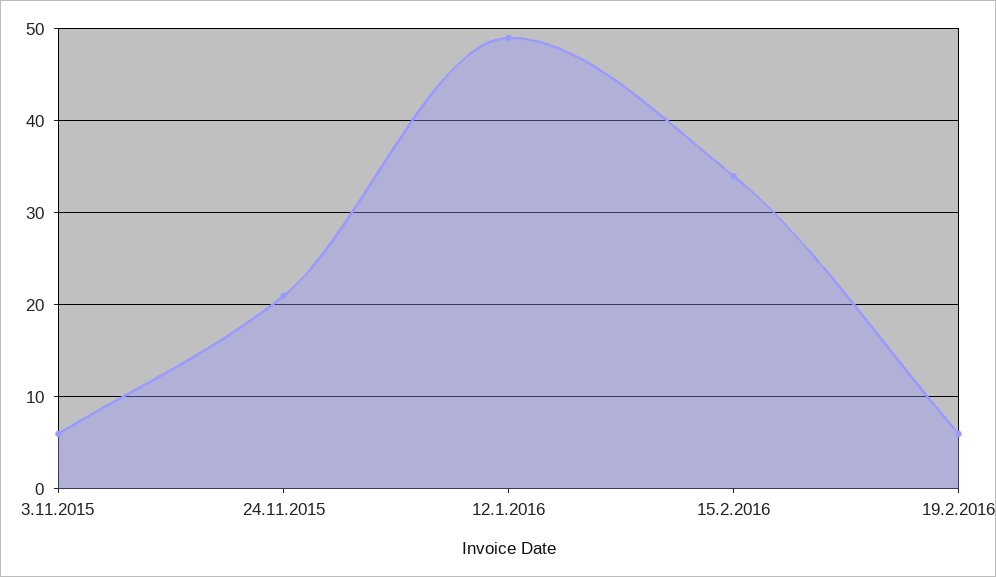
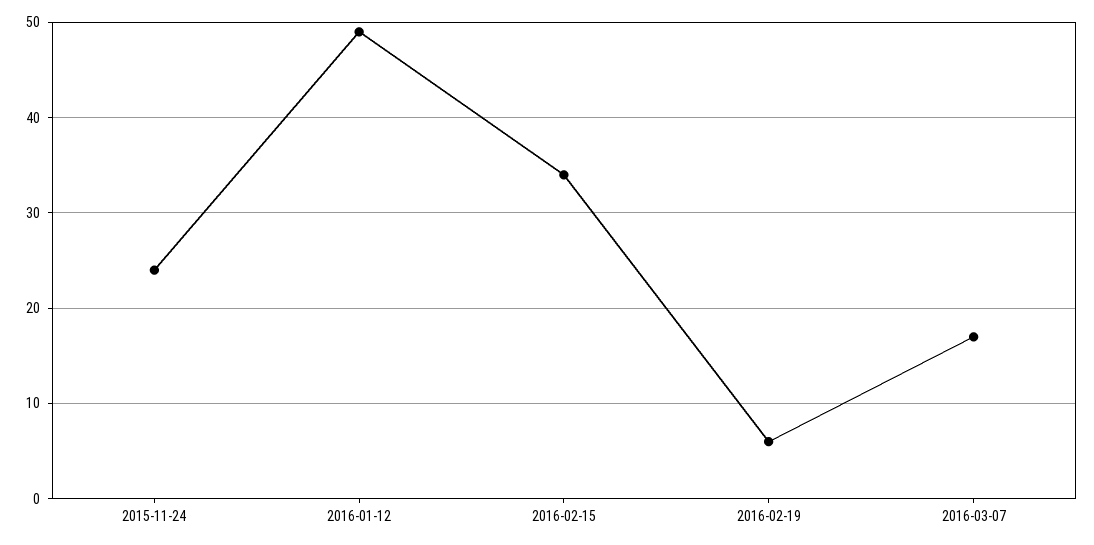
3.11.2015: 6 -> none
24.11.2015: 21 -> 24
2016-03-07: none -> 17

